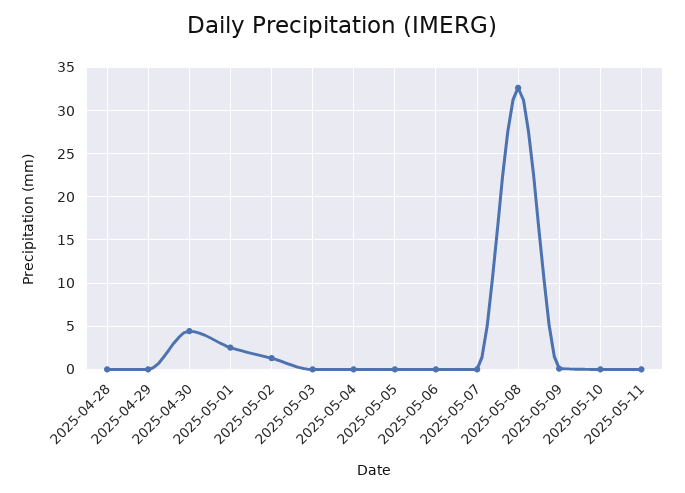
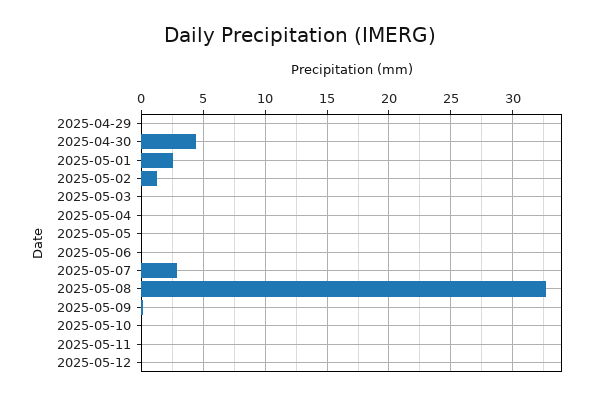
2025-04-28: 0 -> none
2025-05-07: 0 -> 3
2025-05-12: none -> 0

